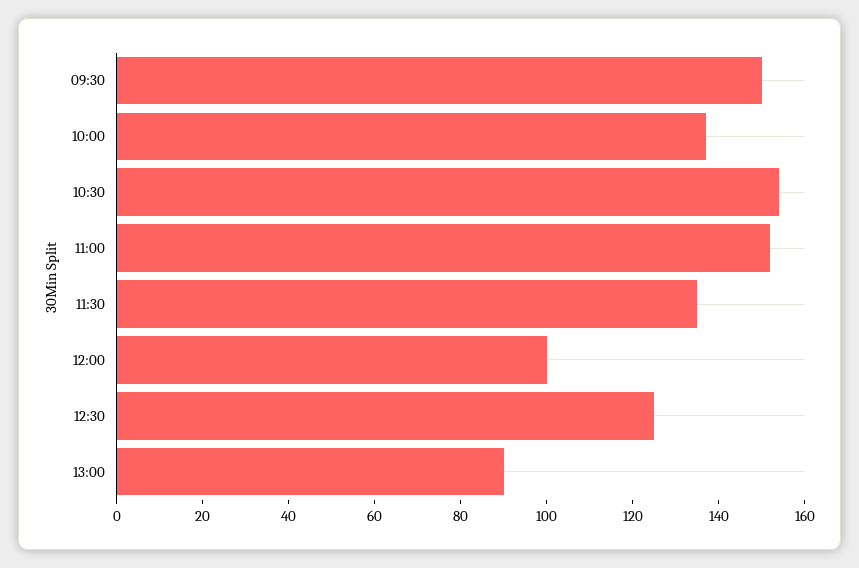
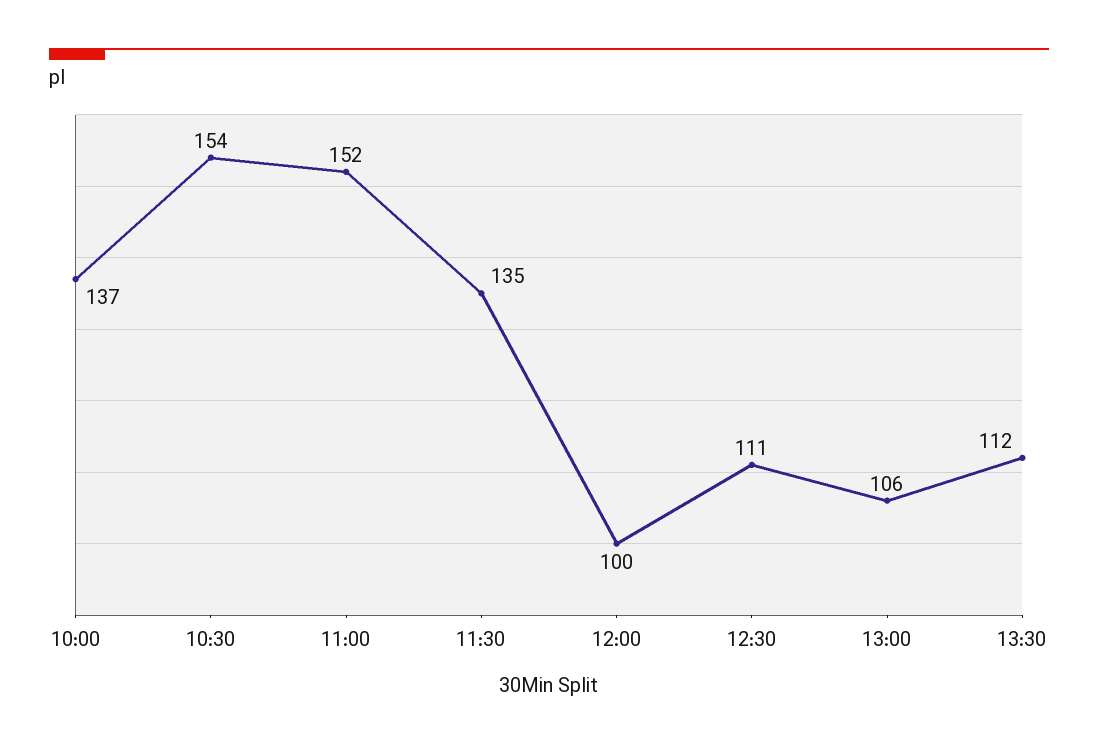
09:30: 150 -> none
12:30: 125 -> 111
13:00: 90 -> 106
13:30: none -> 112

